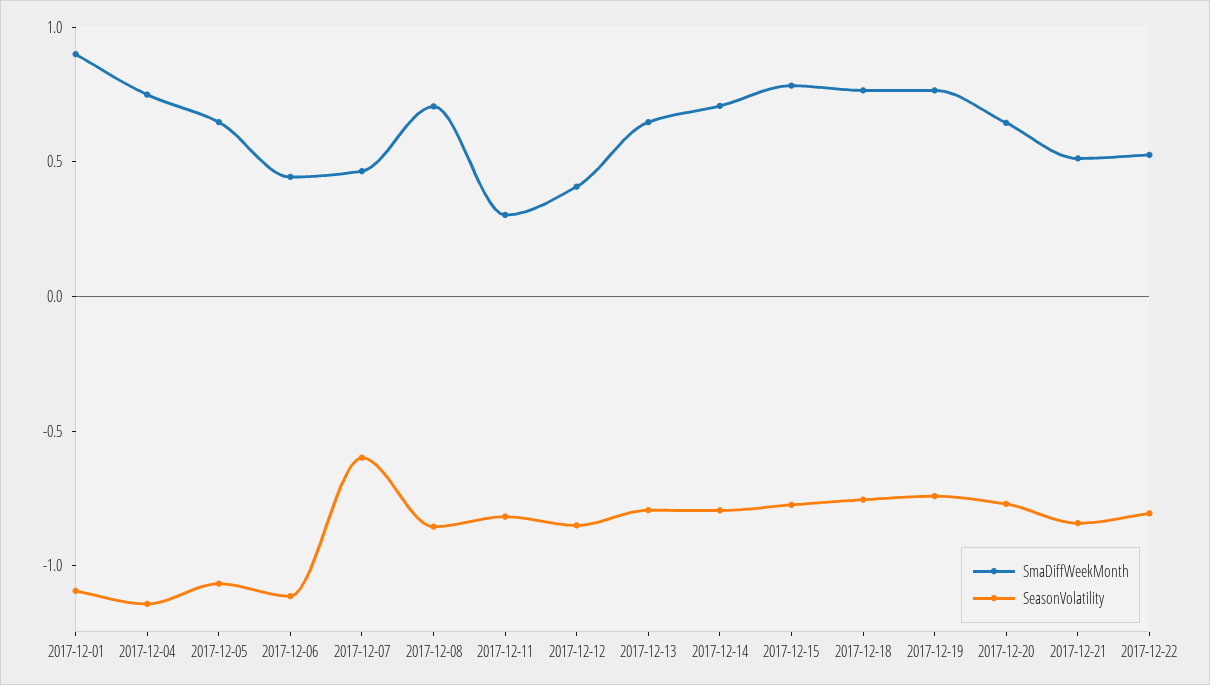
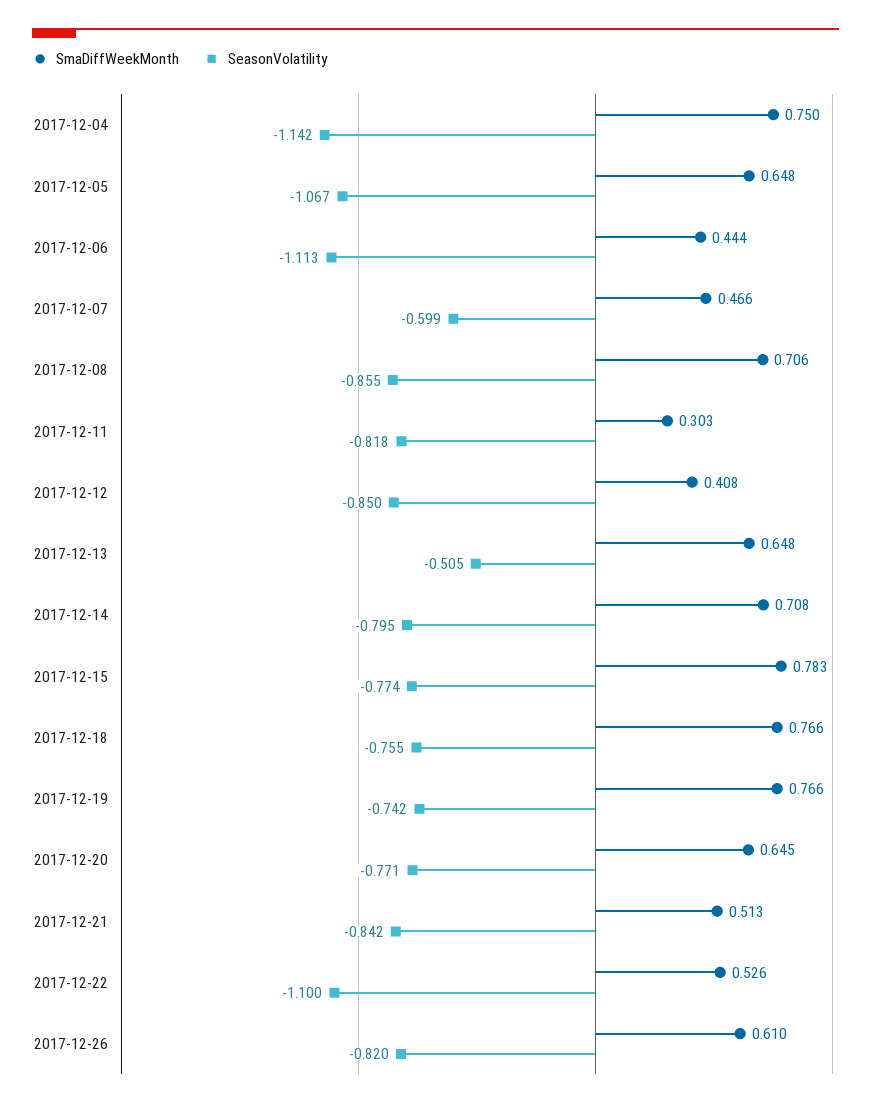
SmaDiffWeekMonth, 2017-12-01: 0.9 -> none
SeasonVolatility, 2017-12-01: -1.1 -> none
SeasonVolatility, 2017-12-13: -0.8 -> -0.505
SeasonVolatility, 2017-12-22: -0.8 -> -1.1
SmaDiffWeekMonth, 2017-12-26: none -> 0.61
SeasonVolatility, 2017-12-26: none -> -0.82

